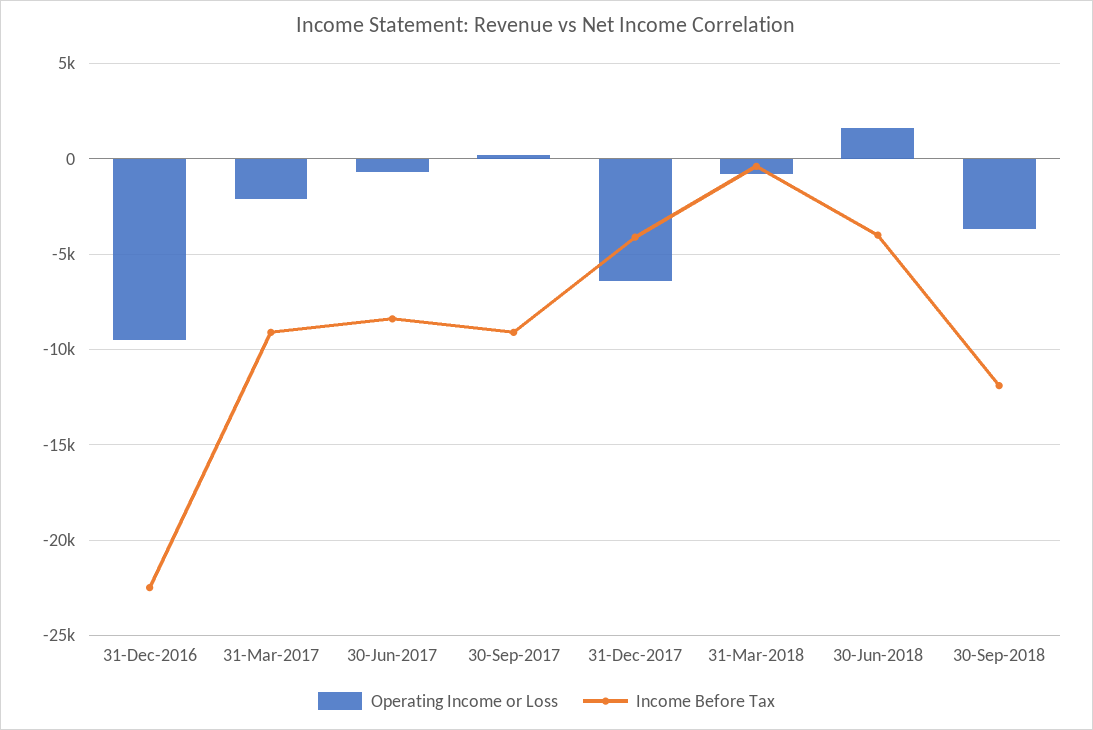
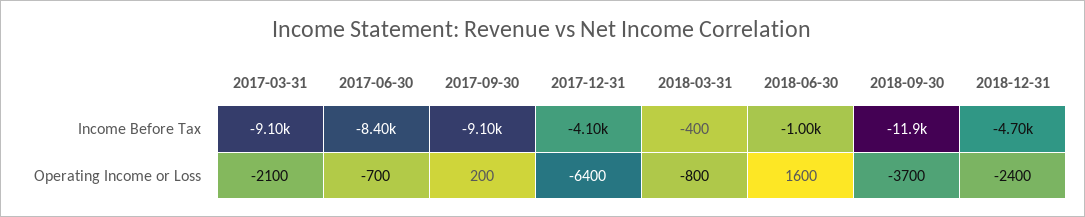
Operating Income or Loss, 31-Dec-2016: -9500 -> none
Income Before Tax, 31-Dec-2016: -22500 -> none
Income Before Tax, 30-Jun-2018: -4000 -> -1000
Income Before Tax, 2018-12-31: none -> -4700
Operating Income or Loss, 2018-12-31: none -> -2400

